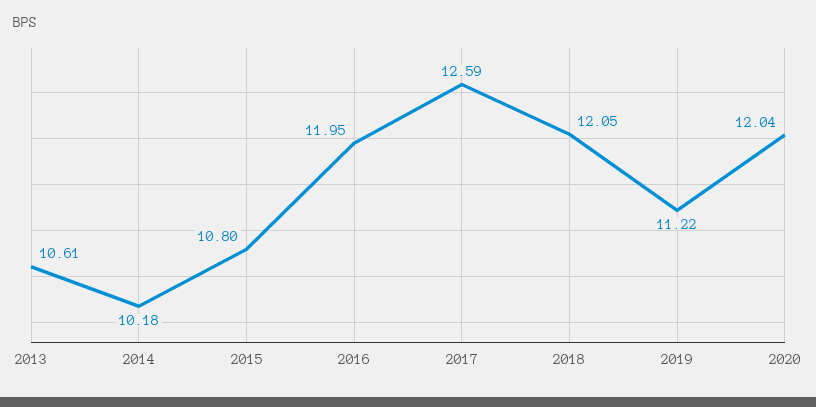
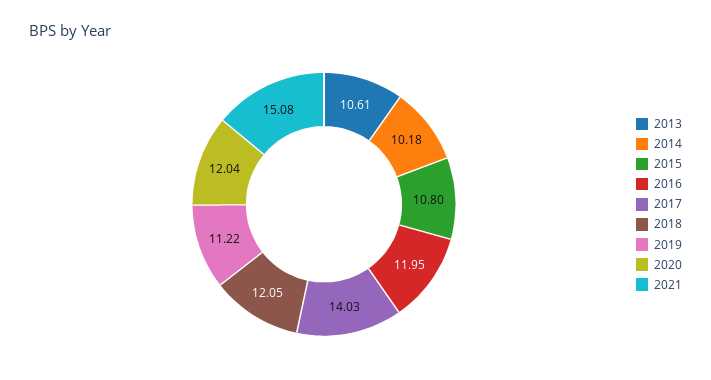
2017: 12.59 -> 14.03
2021: none -> 15.08

